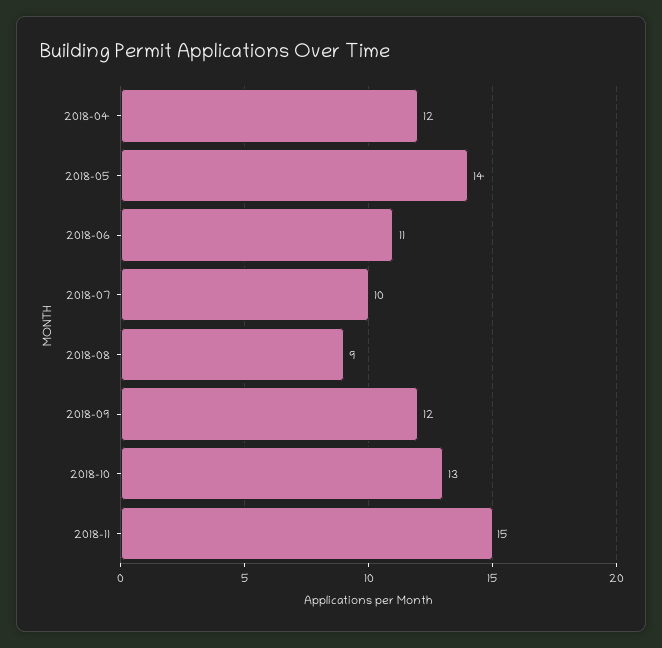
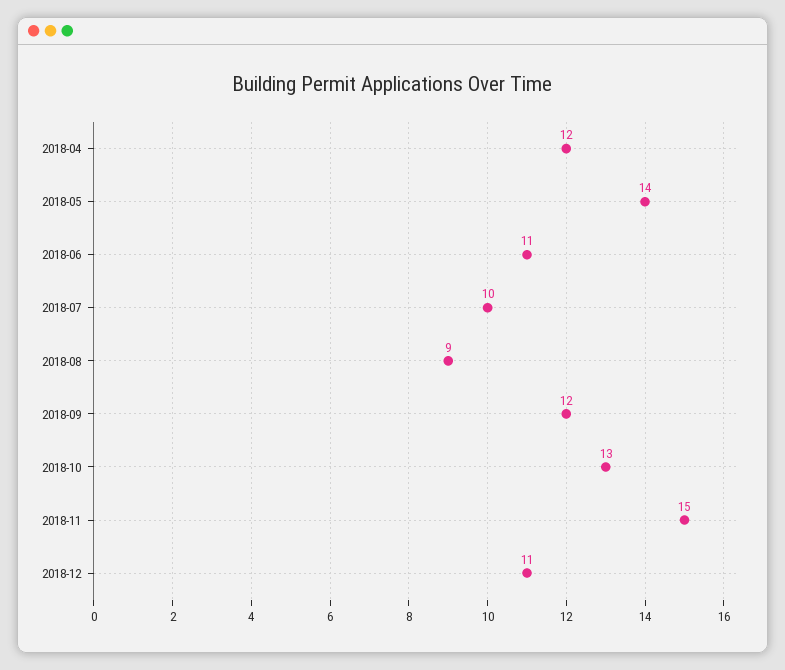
2018-12: none -> 11

